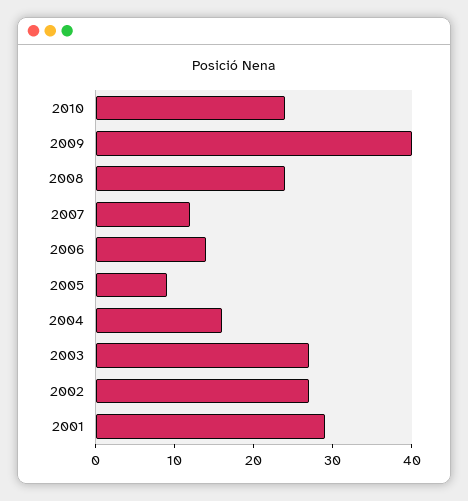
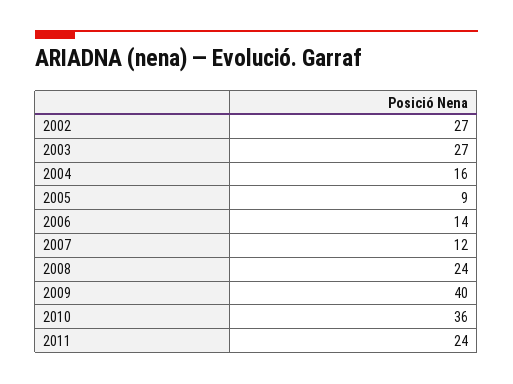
2010: 25 -> 36
2001: 30 -> none
2011: none -> 24

